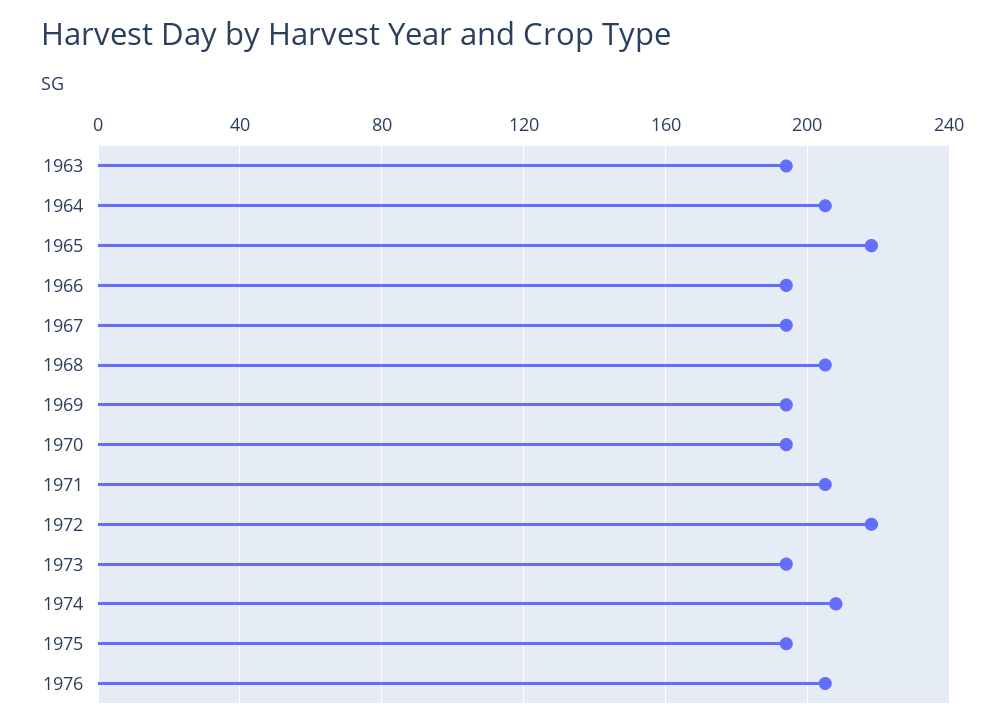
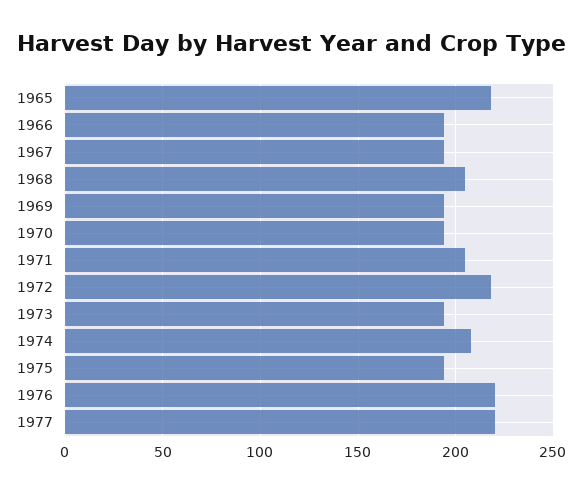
1963: 195 -> none
1964: 205 -> none
1976: 205 -> 220
1977: none -> 220

